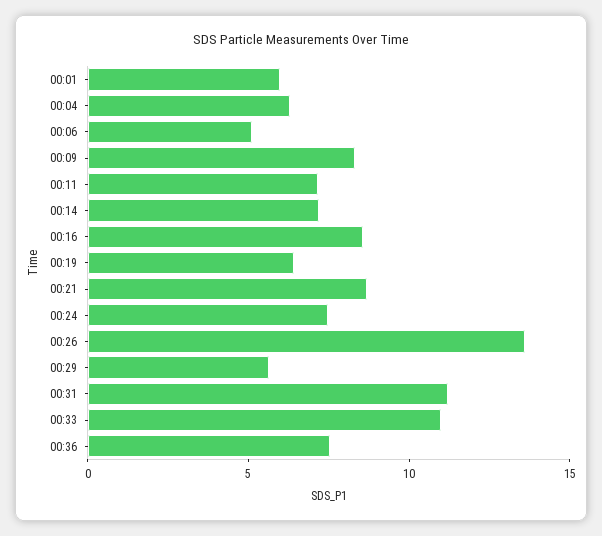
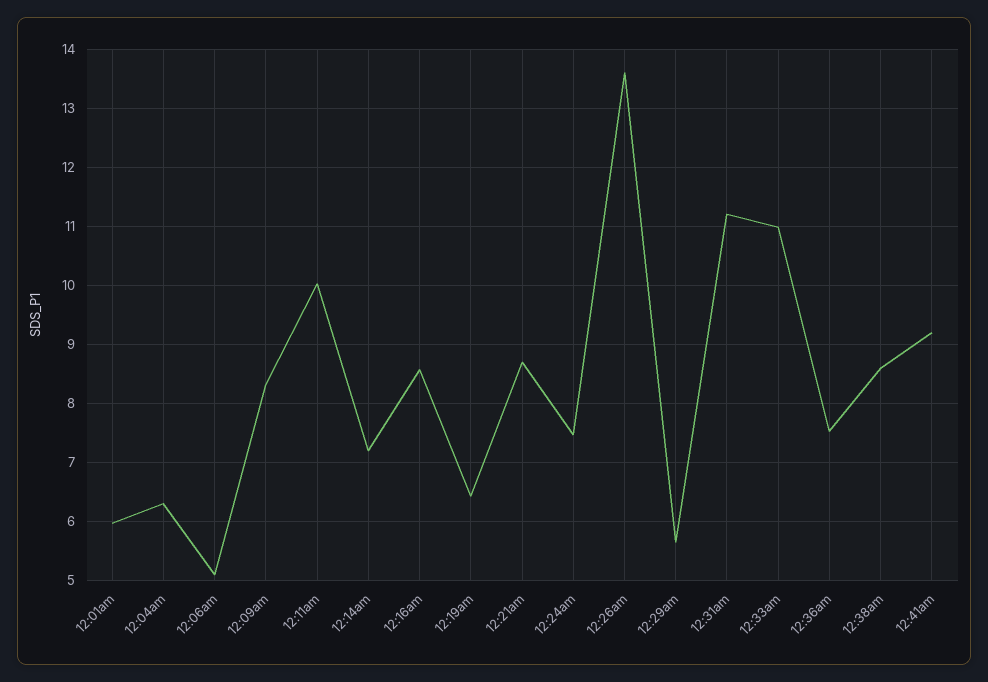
00:11: 7 -> 10
12:38am: none -> 8.6
12:41am: none -> 9.2

